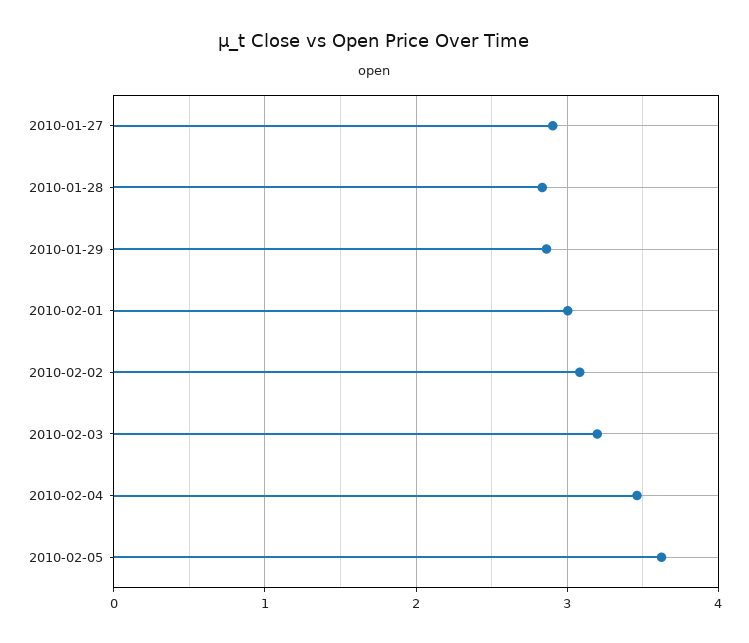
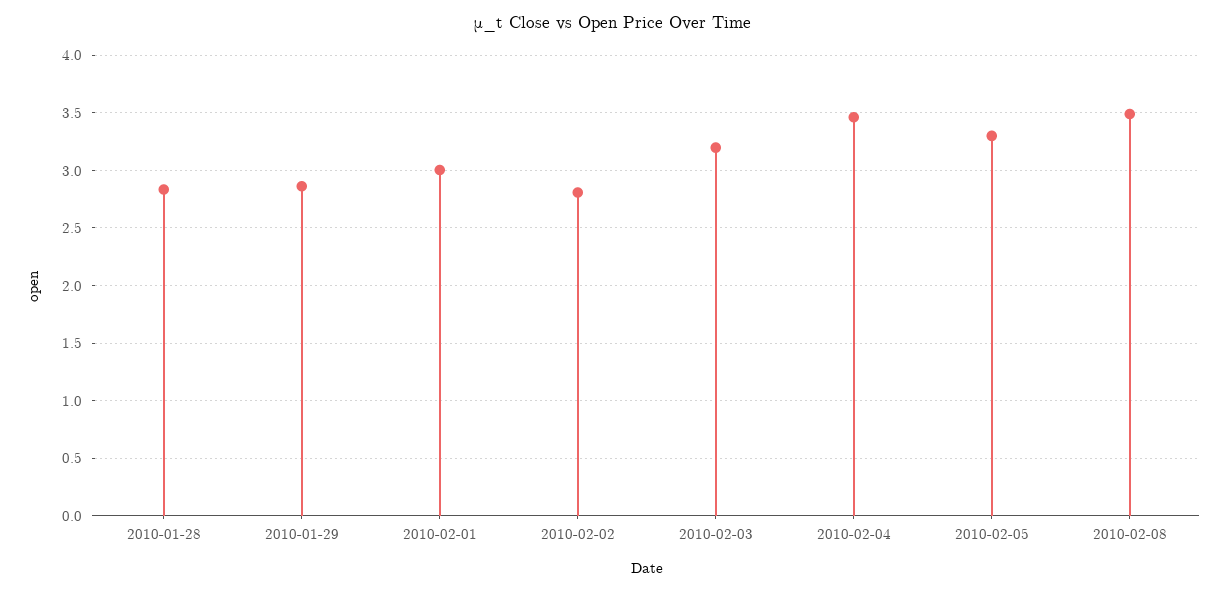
2010-01-27: 2.9 -> none
2010-02-02: 3.1 -> 2.8
2010-02-05: 3.6 -> 3.3
2010-02-08: none -> 3.5

